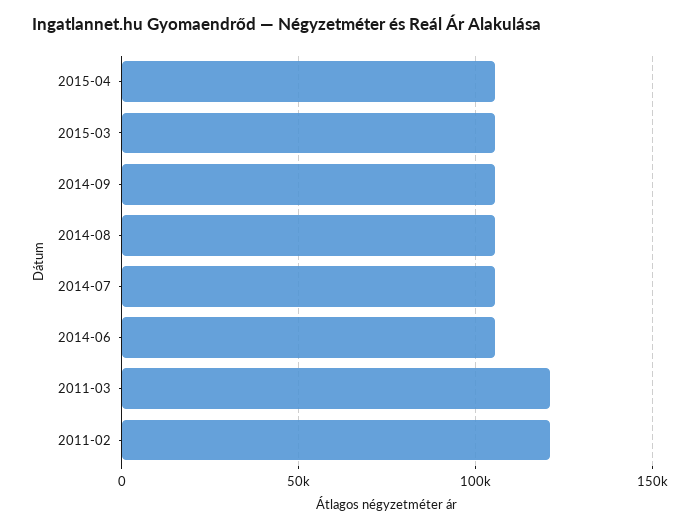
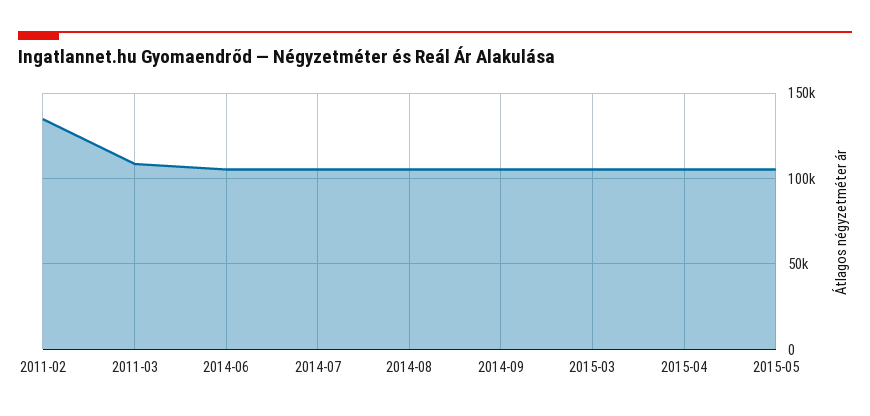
2011-03: 120000 -> 110000
2011-02: 120000 -> 135000
2015-05: none -> 105000

